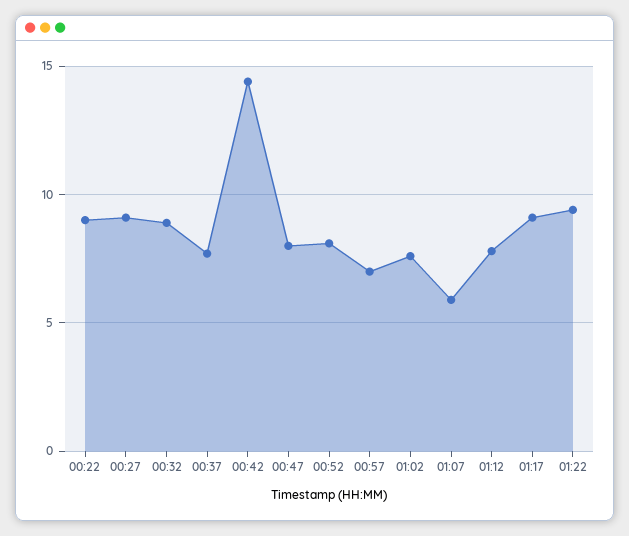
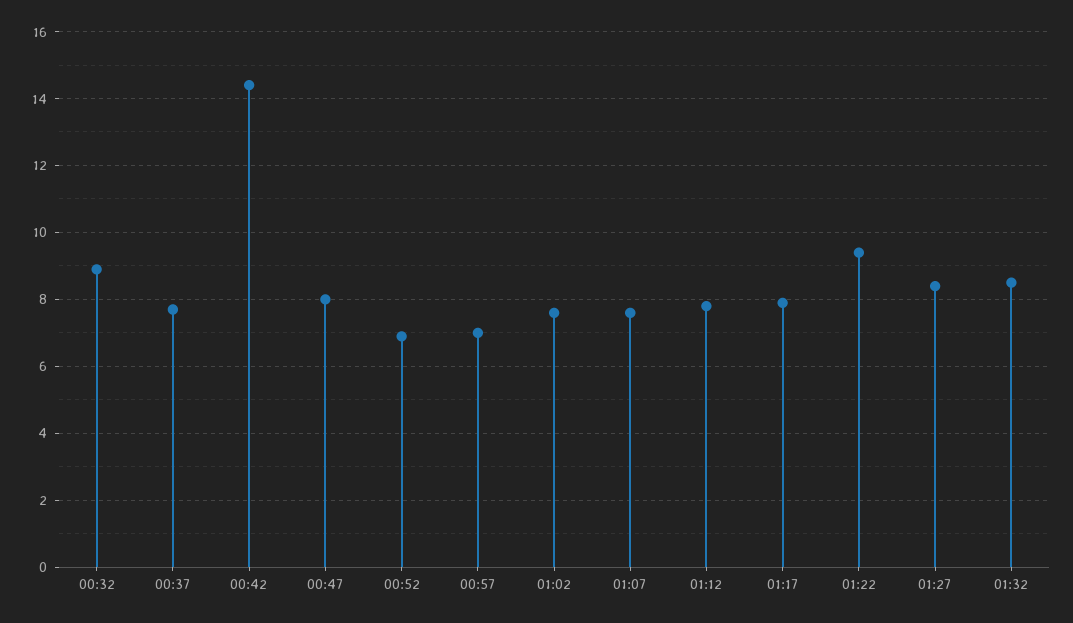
00:22: 9 -> none
00:27: 9 -> none
00:52: 8 -> 7
01:07: 6 -> 7.5
01:17: 9 -> 8
01:27: none -> 8.5
01:32: none -> 8.5

